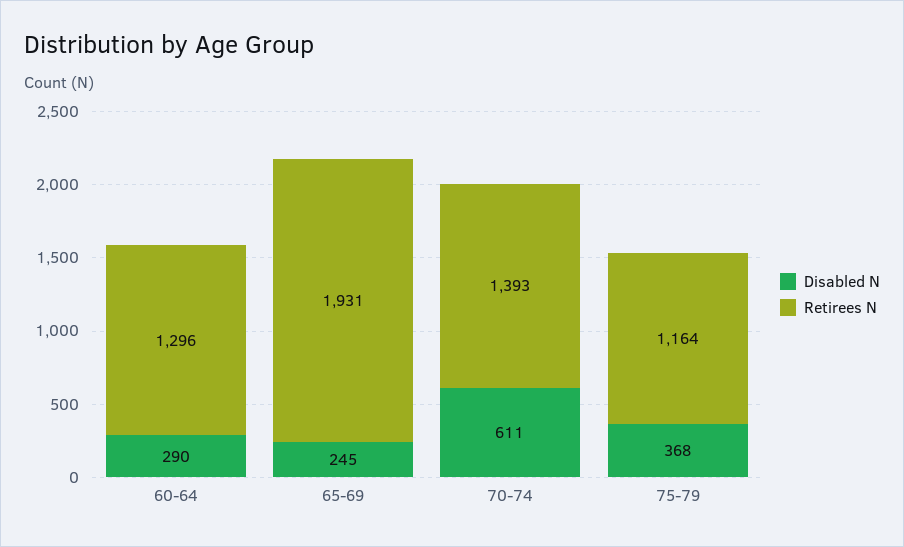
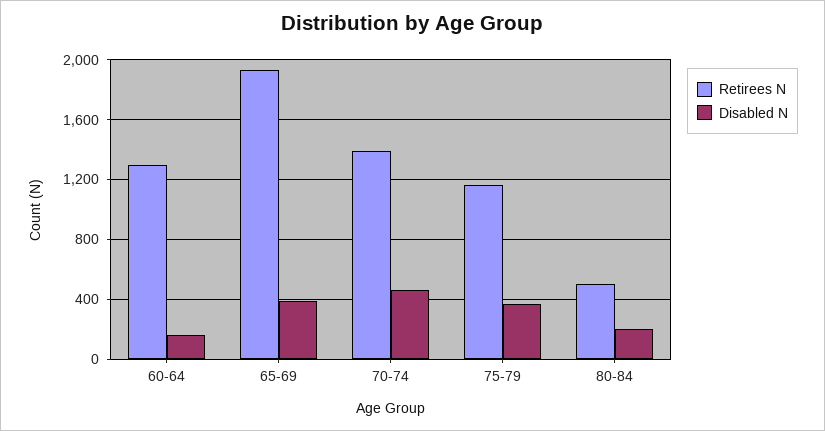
Disabled N, 60-64: 290 -> 150
Disabled N, 65-69: 245 -> 400
Disabled N, 70-74: 611 -> 450
Retirees N, 80-84: none -> 500
Disabled N, 80-84: none -> 200

